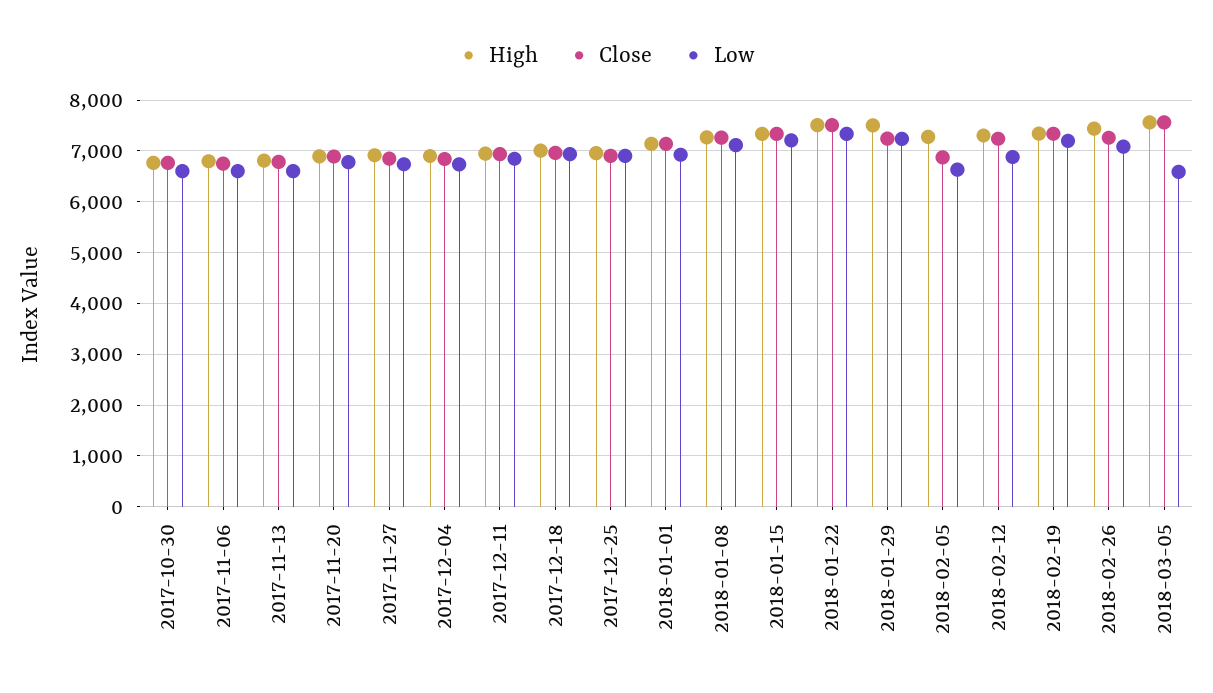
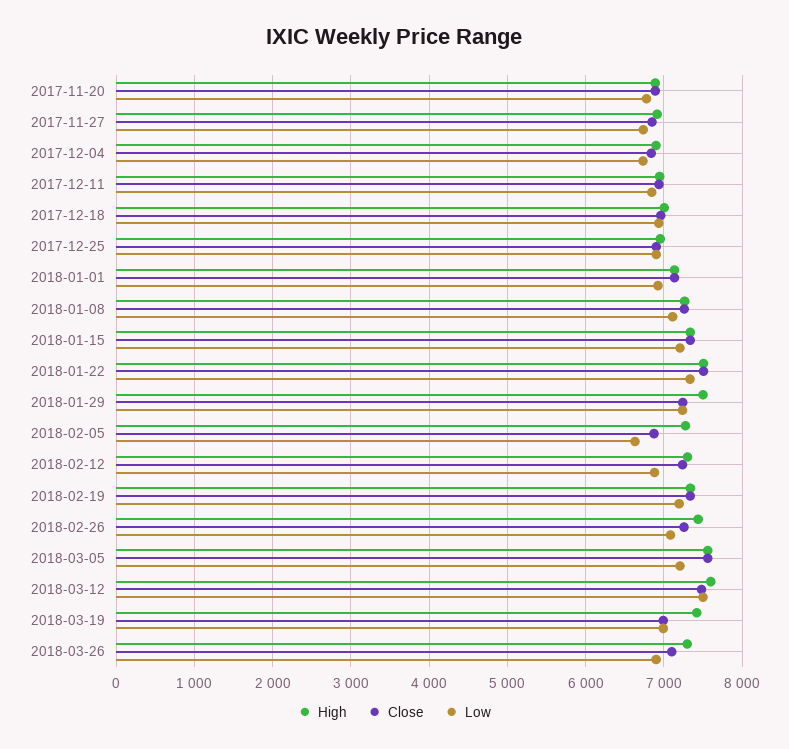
High, 2017-10-30: 6800 -> none
Close, 2017-10-30: 6800 -> none
Low, 2017-10-30: 6600 -> none
High, 2017-11-06: 6800 -> none
Close, 2017-11-06: 6800 -> none
Low, 2017-11-06: 6600 -> none
High, 2017-11-13: 6800 -> none
Close, 2017-11-13: 6800 -> none
Low, 2017-11-13: 6600 -> none
Low, 2018-03-05: 6600 -> 7200
High, 2018-03-12: none -> 7600
Close, 2018-03-12: none -> 7500
Low, 2018-03-12: none -> 7500
High, 2018-03-19: none -> 7400
Close, 2018-03-19: none -> 7000
Low, 2018-03-19: none -> 7000
High, 2018-03-26: none -> 7300
Close, 2018-03-26: none -> 7100
Low, 2018-03-26: none -> 6900

